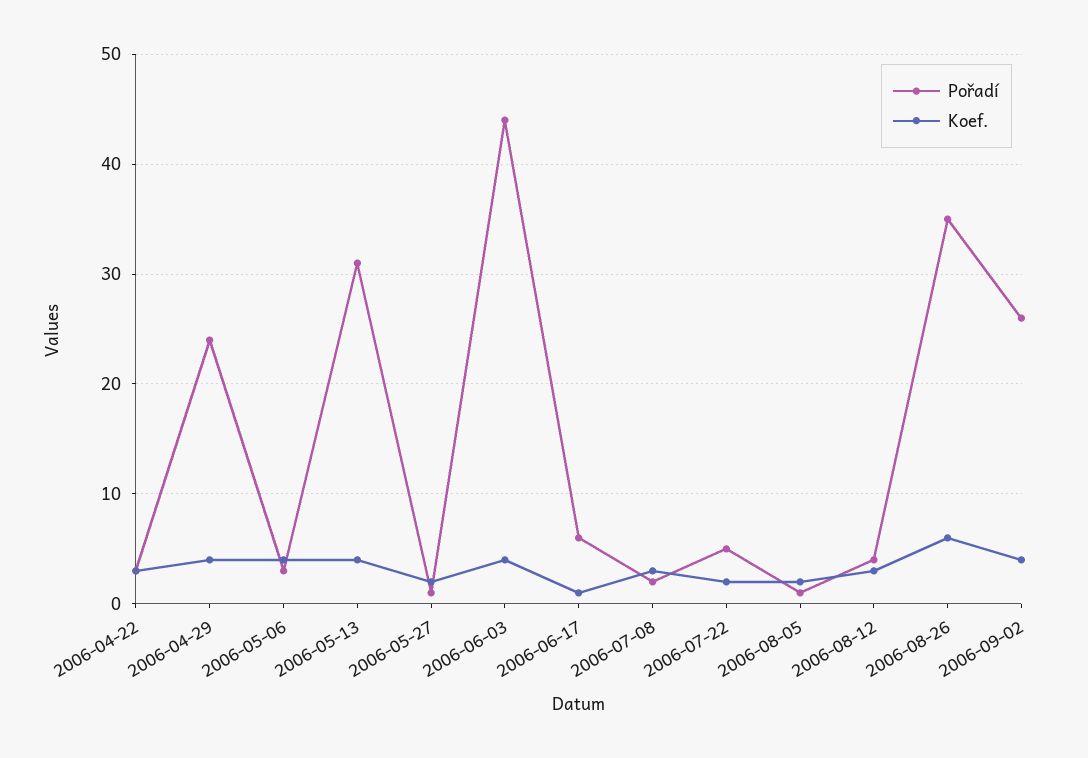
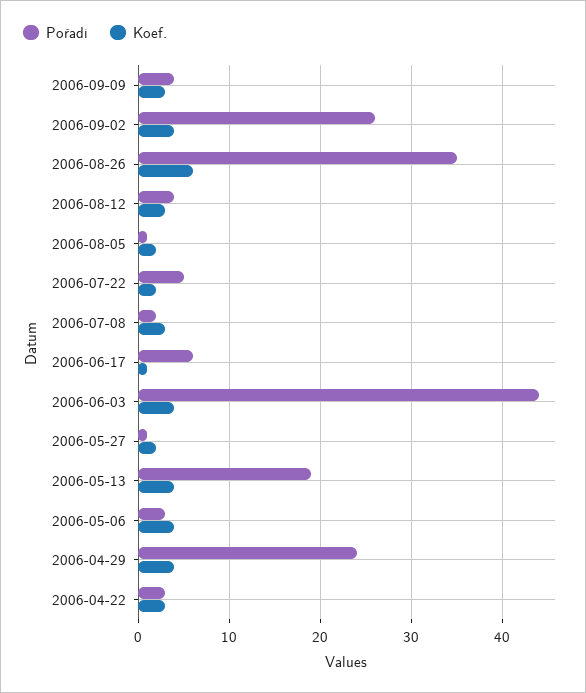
Pořadí, 2006-05-13: 31 -> 19
Pořadí, 2006-09-09: none -> 4
Koef., 2006-09-09: none -> 3

